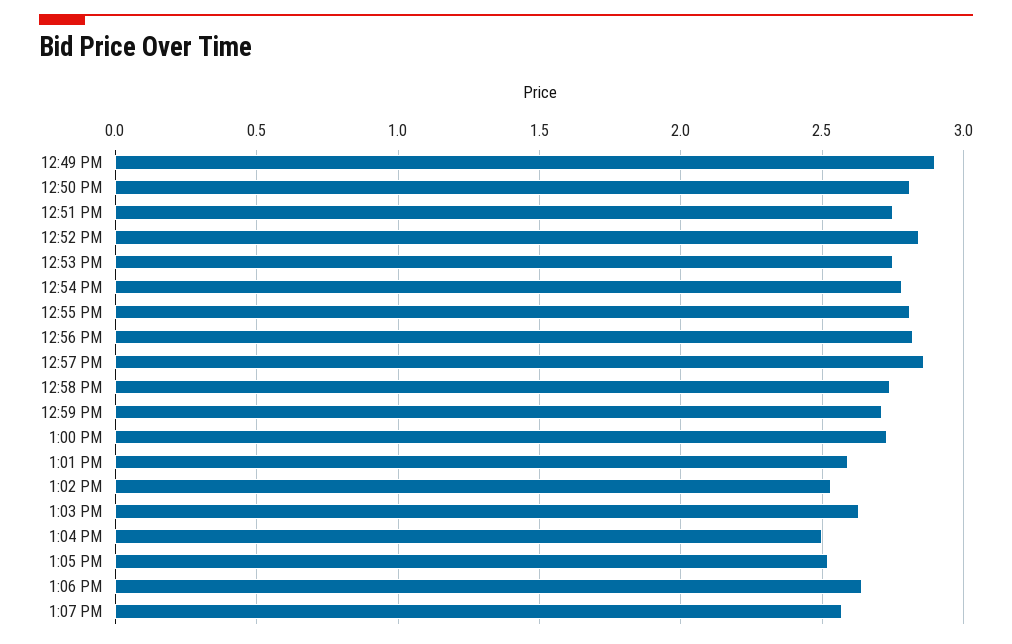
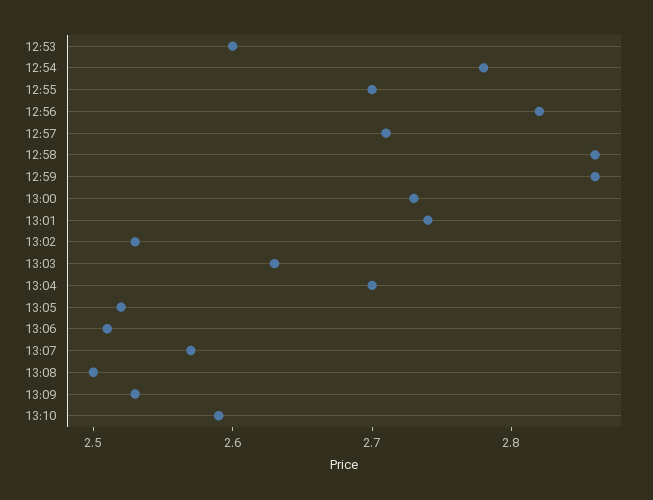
12:49 PM: 2.9 -> none
12:50 PM: 2.8 -> none
12:51 PM: 2.75 -> none
12:52 PM: 2.85 -> none
12:53 PM: 2.75 -> 2.6
12:55 PM: 2.8 -> 2.7
12:57 PM: 2.85 -> 2.71
12:58 PM: 2.75 -> 2.86
12:59 PM: 2.7 -> 2.86
1:01 PM: 2.6 -> 2.74
1:04 PM: 2.5 -> 2.7
1:06 PM: 2.65 -> 2.51
13:08: none -> 2.5
13:09: none -> 2.53
13:10: none -> 2.59

